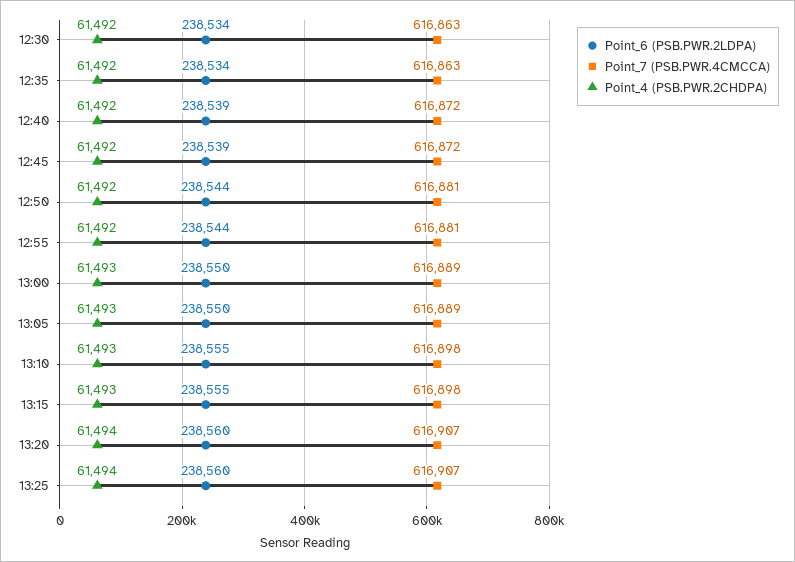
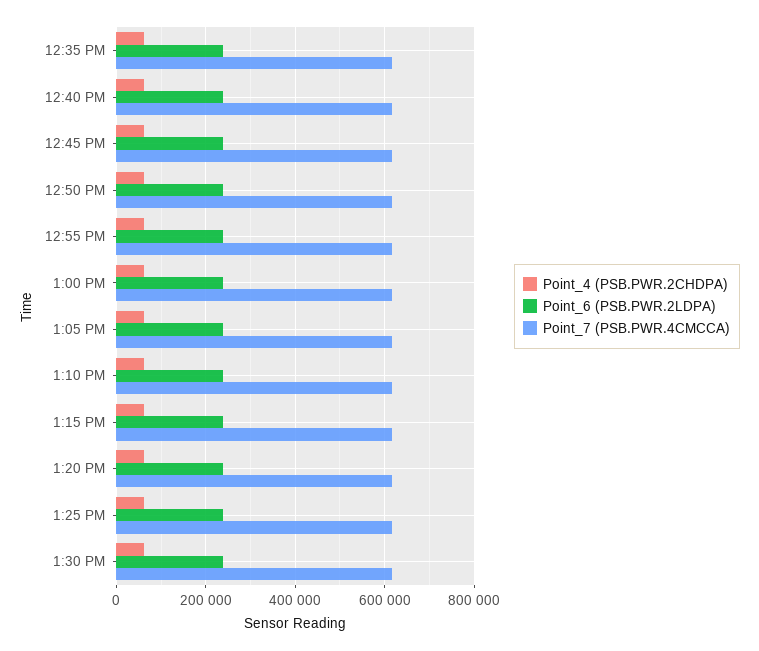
Point_6 (PSB.PWR.2LDPA), 12:30: 238534 -> none
Point_7 (PSB.PWR.4CMCCA), 12:30: 616863 -> none
Point_4 (PSB.PWR.2CHDPA), 12:30: 61492 -> none
Point_4 (PSB.PWR.2CHDPA), 1:30 PM: none -> 60000
Point_6 (PSB.PWR.2LDPA), 1:30 PM: none -> 240000
Point_7 (PSB.PWR.4CMCCA), 1:30 PM: none -> 620000

